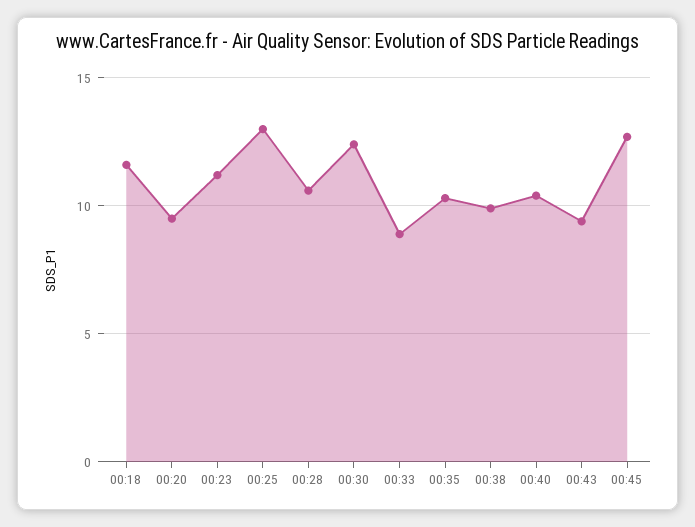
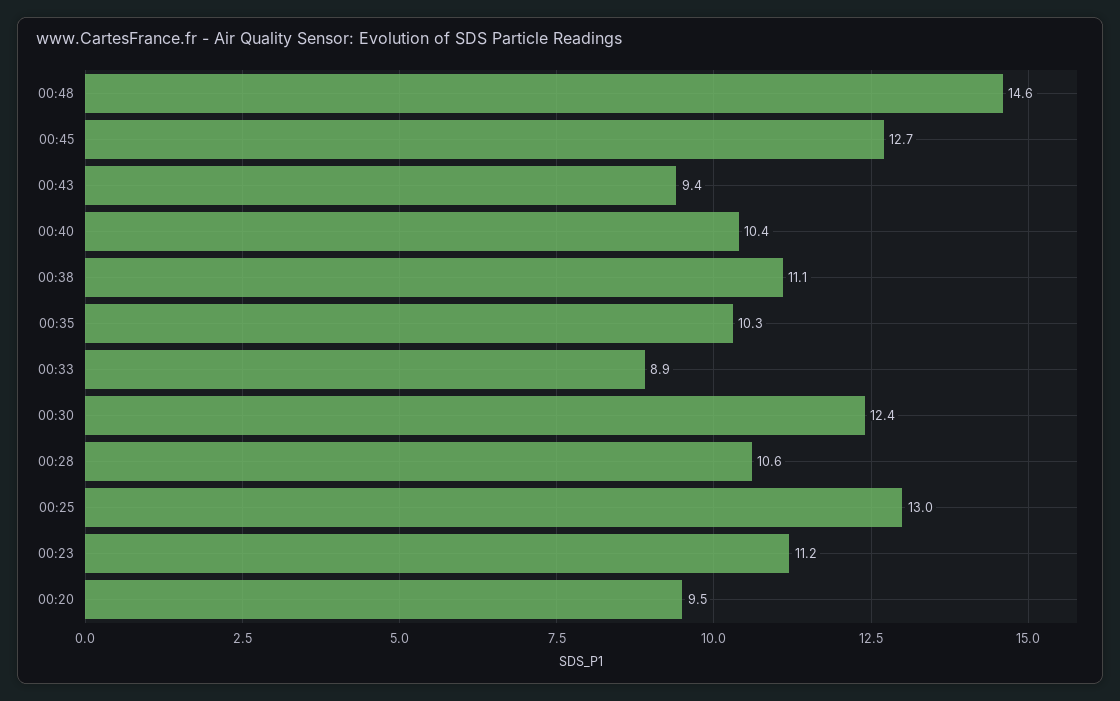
00:18: 11.5 -> none
00:38: 10 -> 11.1
00:48: none -> 14.6

